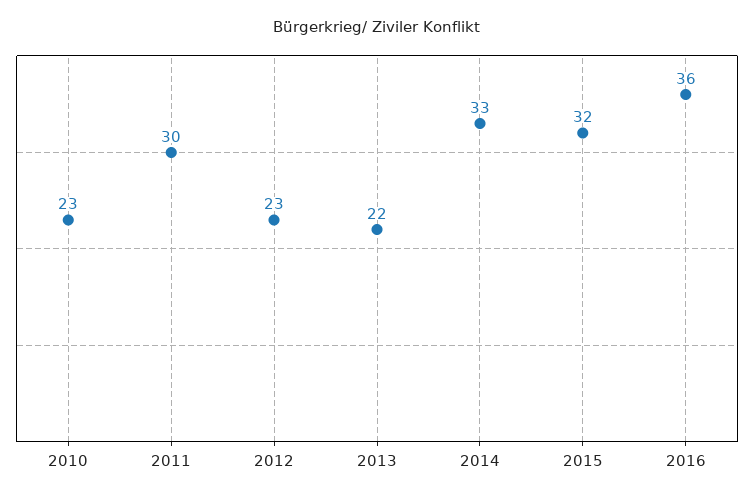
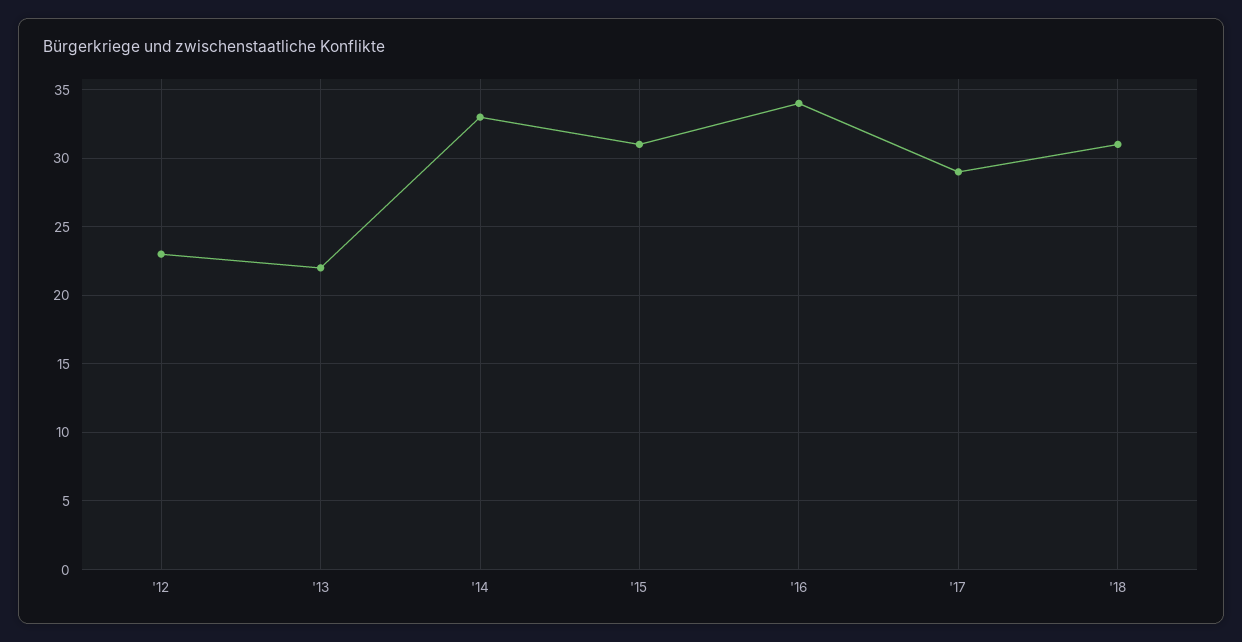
2010: 23 -> none
2011: 30 -> none
2015: 32 -> 31
2016: 36 -> 34
'17: none -> 29
'18: none -> 31

